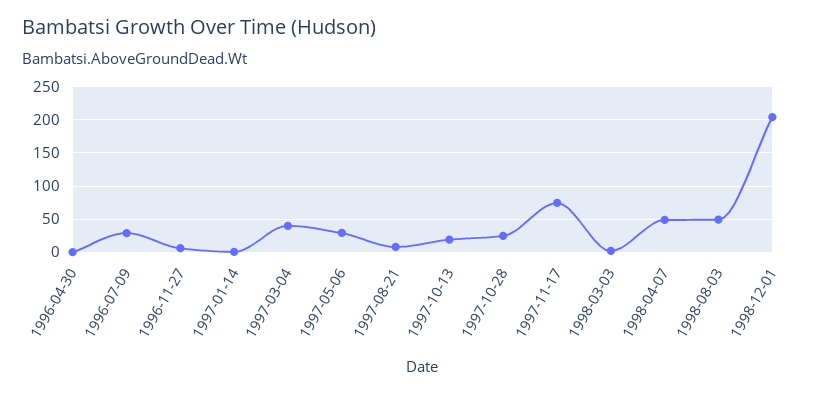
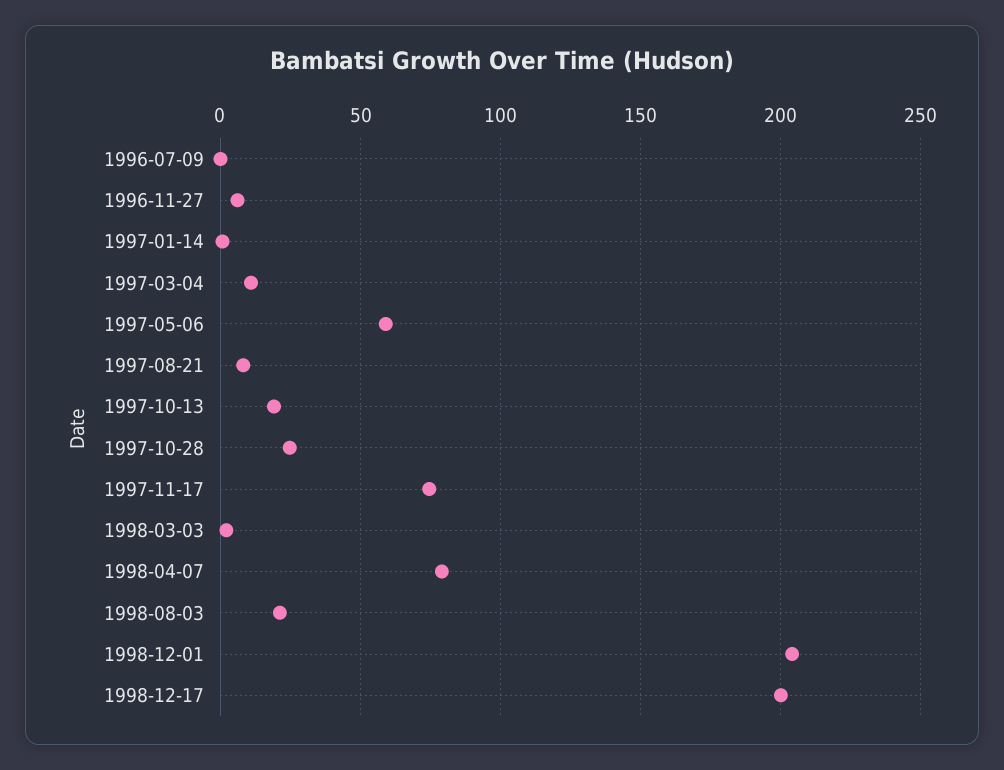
1996-04-30: 0 -> none
1996-07-09: 30 -> 0
1997-03-04: 40 -> 10
1997-05-06: 30 -> 60
1998-04-07: 50 -> 80
1998-08-03: 50 -> 20
1998-12-17: none -> 200

